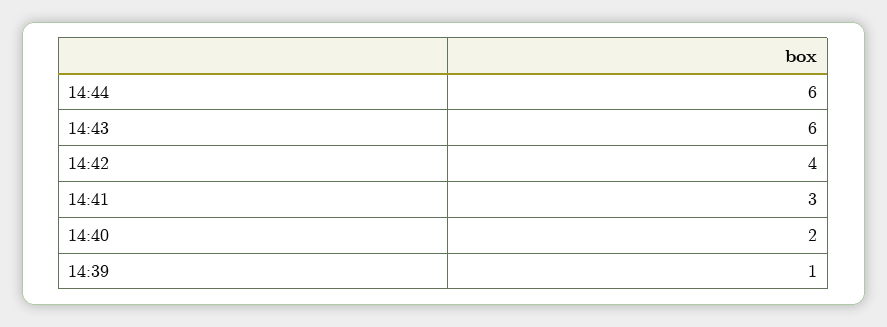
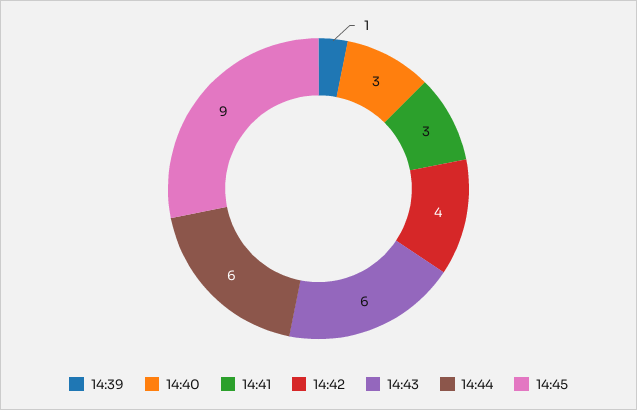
14:40: 2 -> 3
14:45: none -> 9

